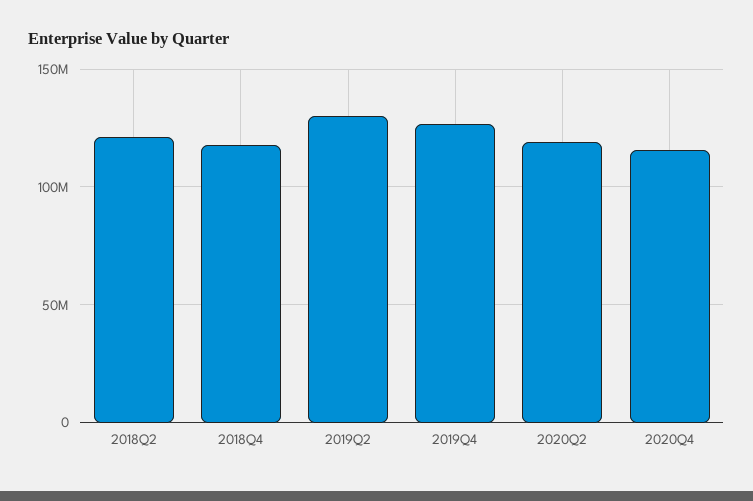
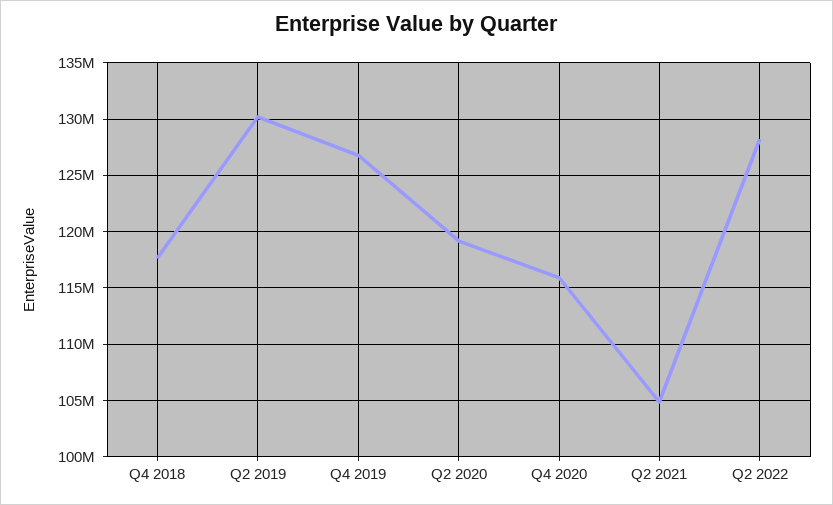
2018Q2: 120000000 -> none
Q2 2021: none -> 105000000
Q2 2022: none -> 128000000

